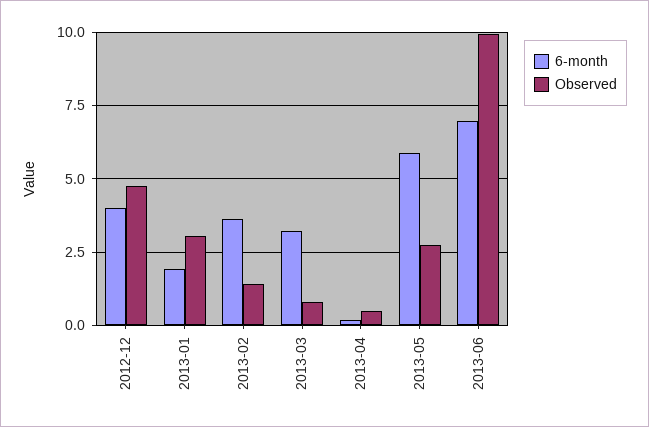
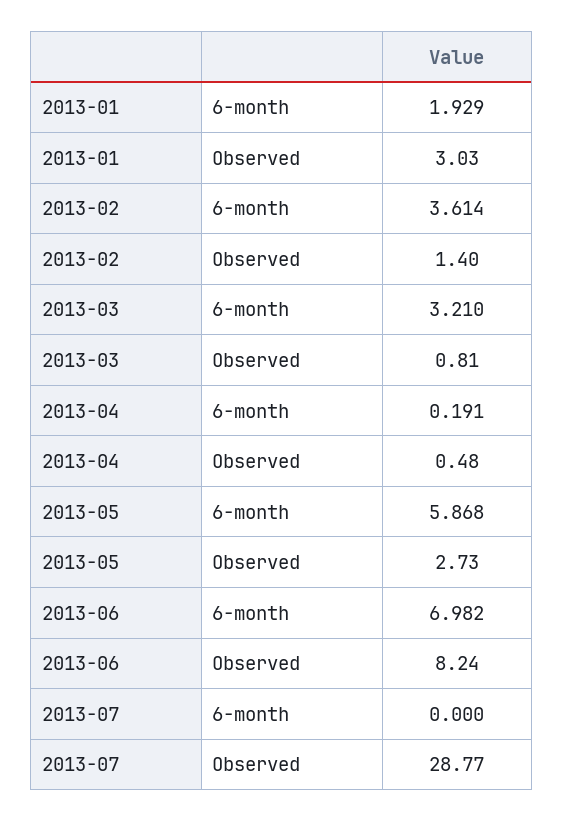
6-month, 2012-12: 4 -> none
Observed, 2012-12: 4.75 -> none
Observed, 2013-06: 10 -> 8.24
6-month, 2013-07: none -> 0
Observed, 2013-07: none -> 28.77

